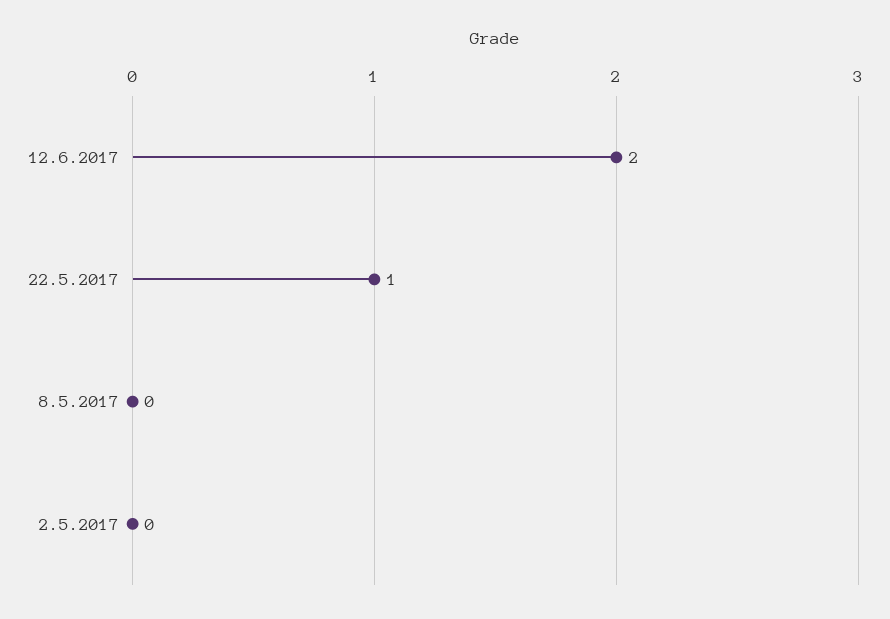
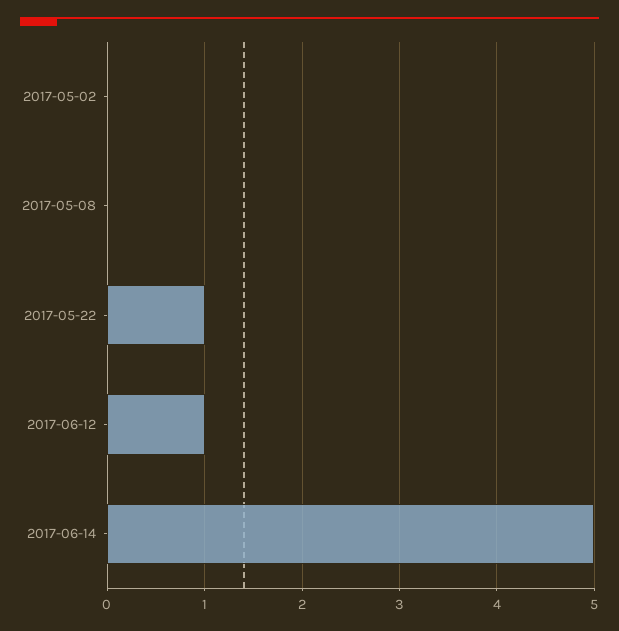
12.6.2017: 2 -> 1
2017-06-14: none -> 5

